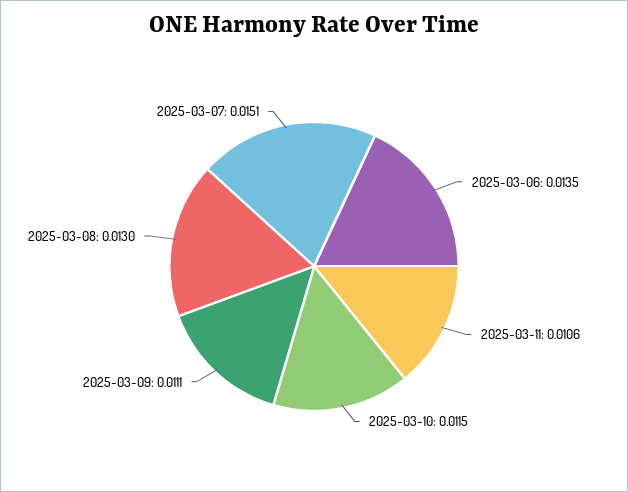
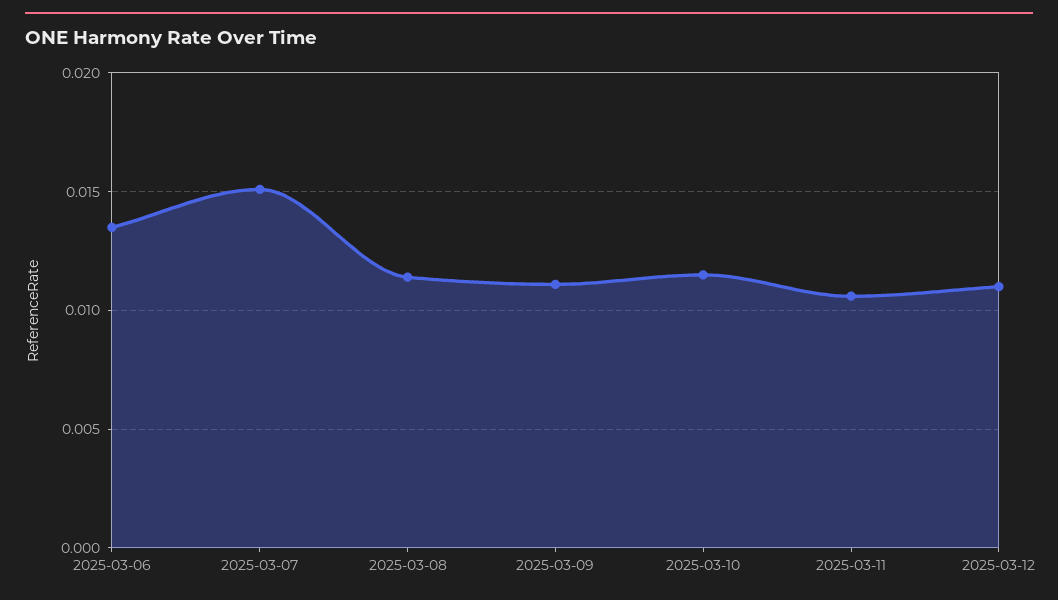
2025-03-08: 0.013 -> 0.0115
2025-03-12: none -> 0.011

